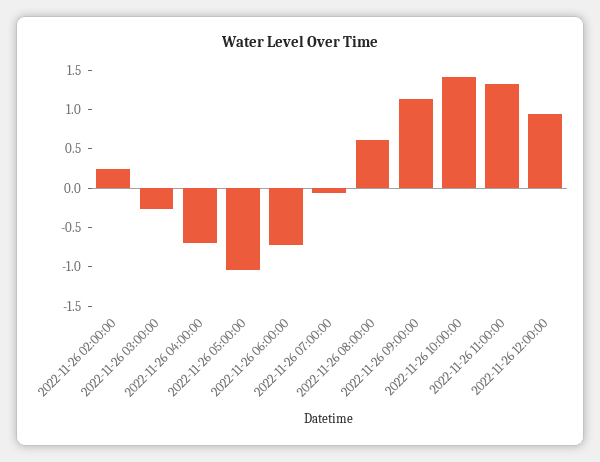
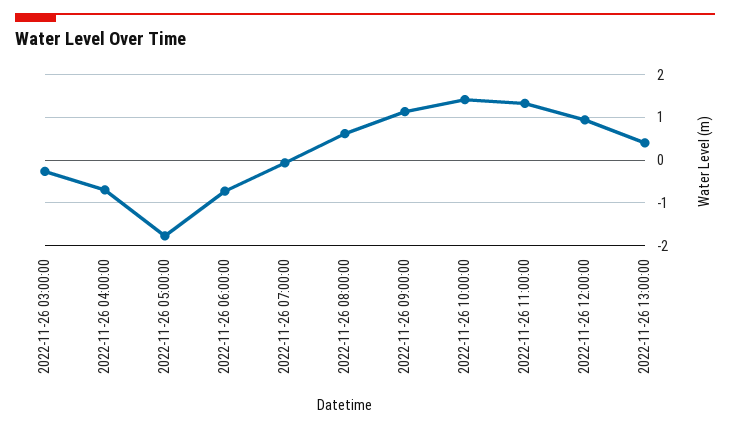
2022-11-26 02:00:00: 0.25 -> none
2022-11-26 05:00:00: -1 -> -1.8
2022-11-26 13:00:00: none -> 0.4

